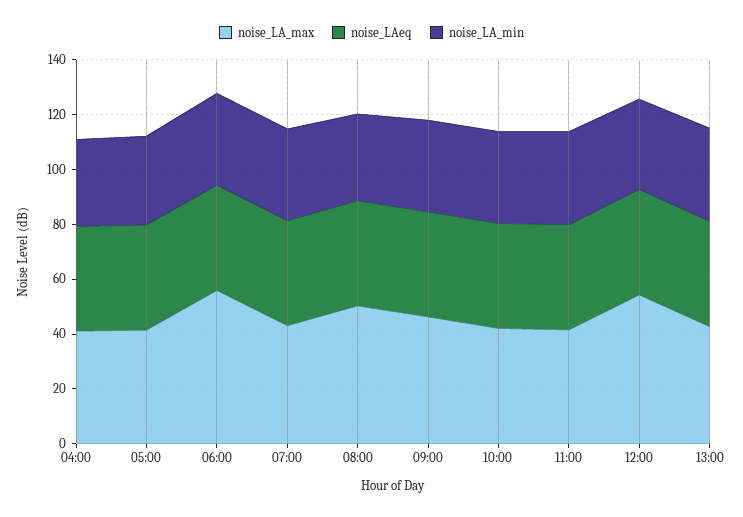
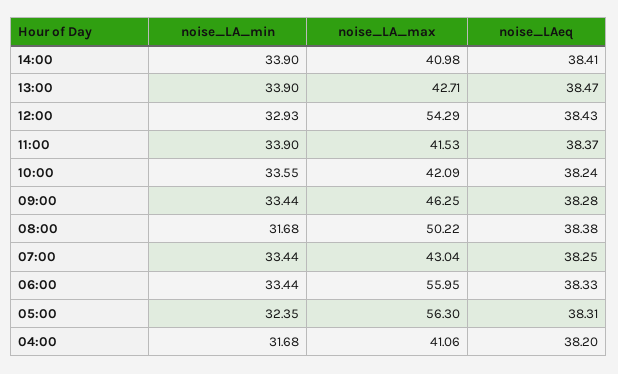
noise_LA_max, 05:00: 40 -> 56.3
noise_LA_min, 14:00: none -> 33.9
noise_LA_max, 14:00: none -> 40.98
noise_LAeq, 14:00: none -> 38.41

